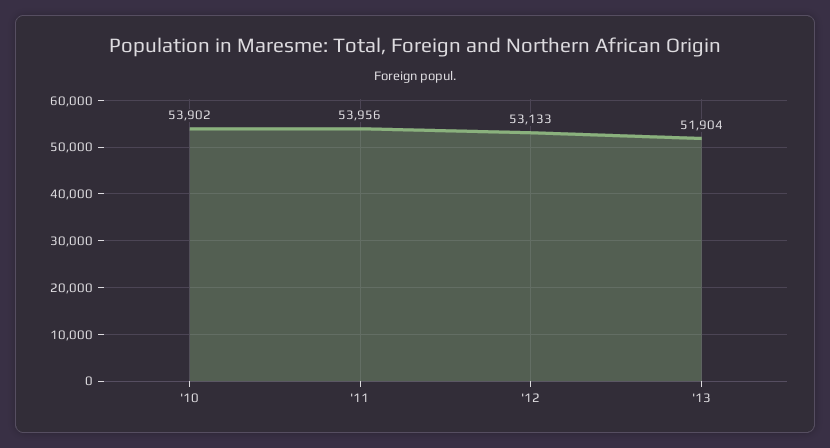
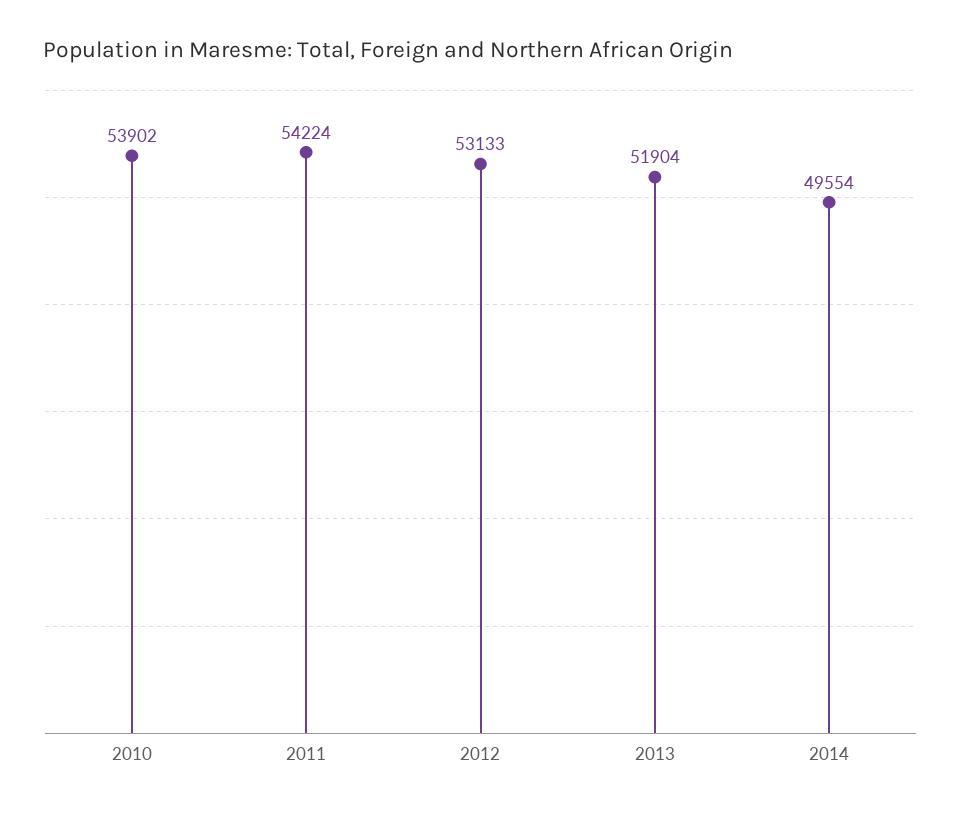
'11: 53956 -> 54224
2014: none -> 49554

